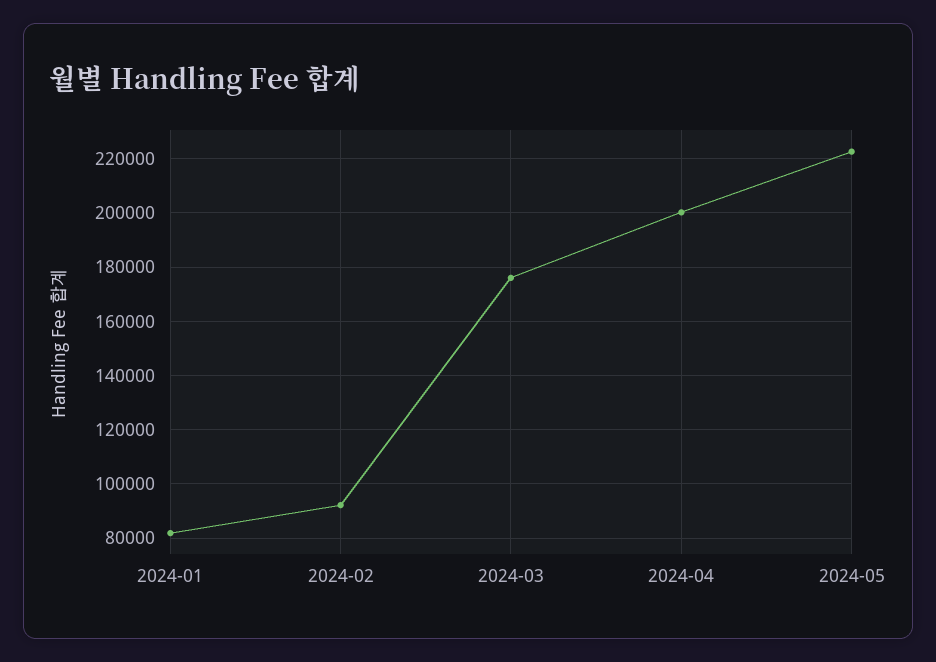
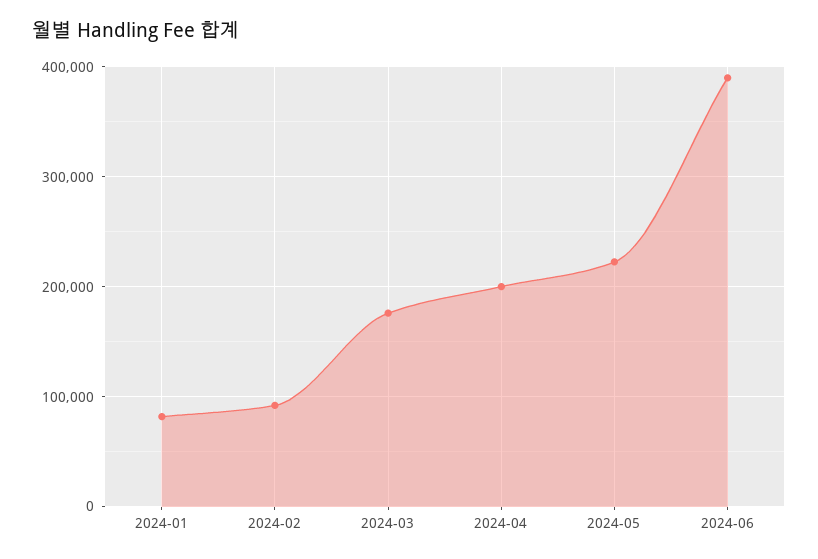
2024-06: none -> 390000

